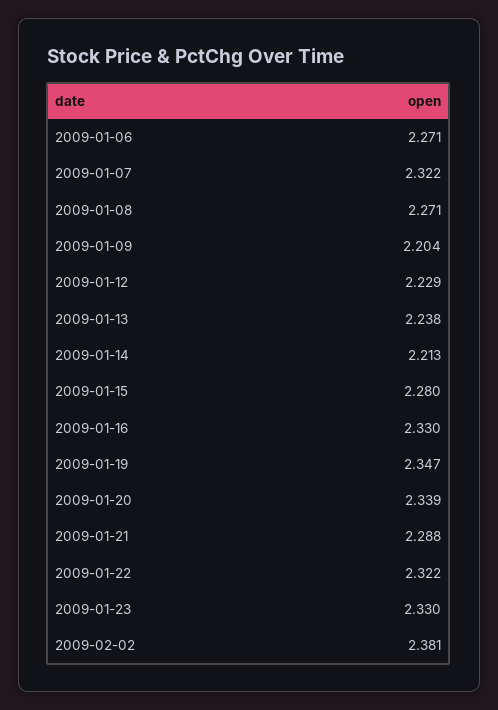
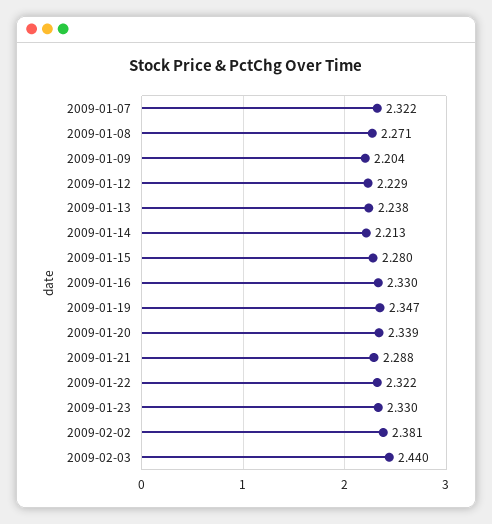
2009-01-06: 2.271 -> none
2009-02-03: none -> 2.44

